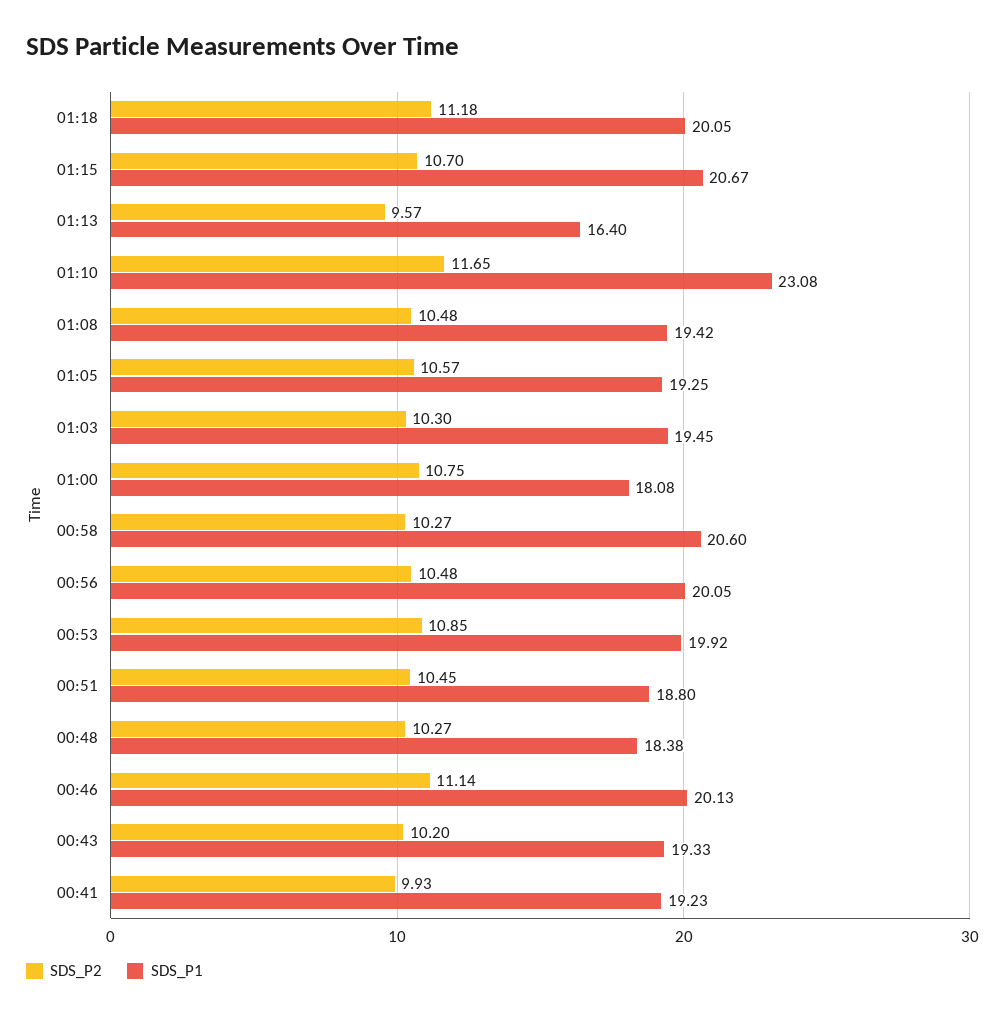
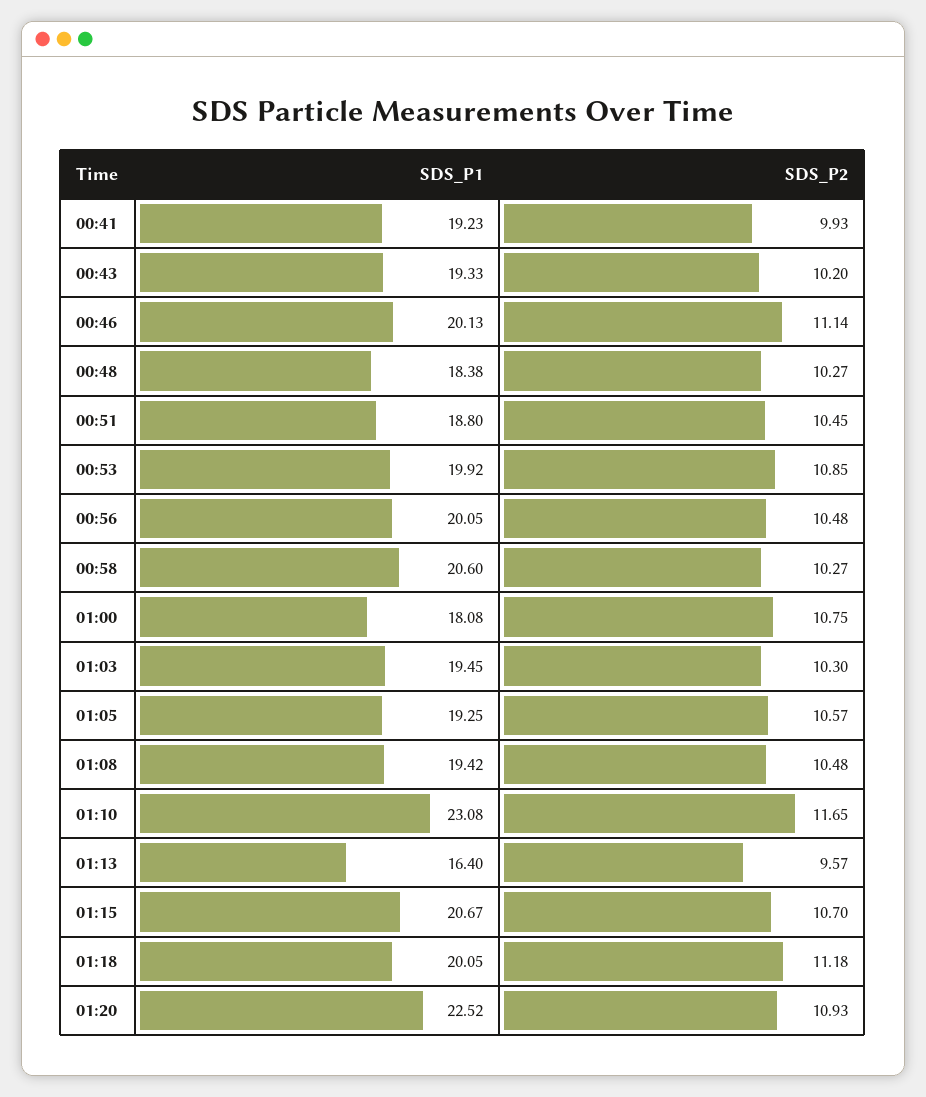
SDS_P1, 01:20: none -> 22.52
SDS_P2, 01:20: none -> 10.93

